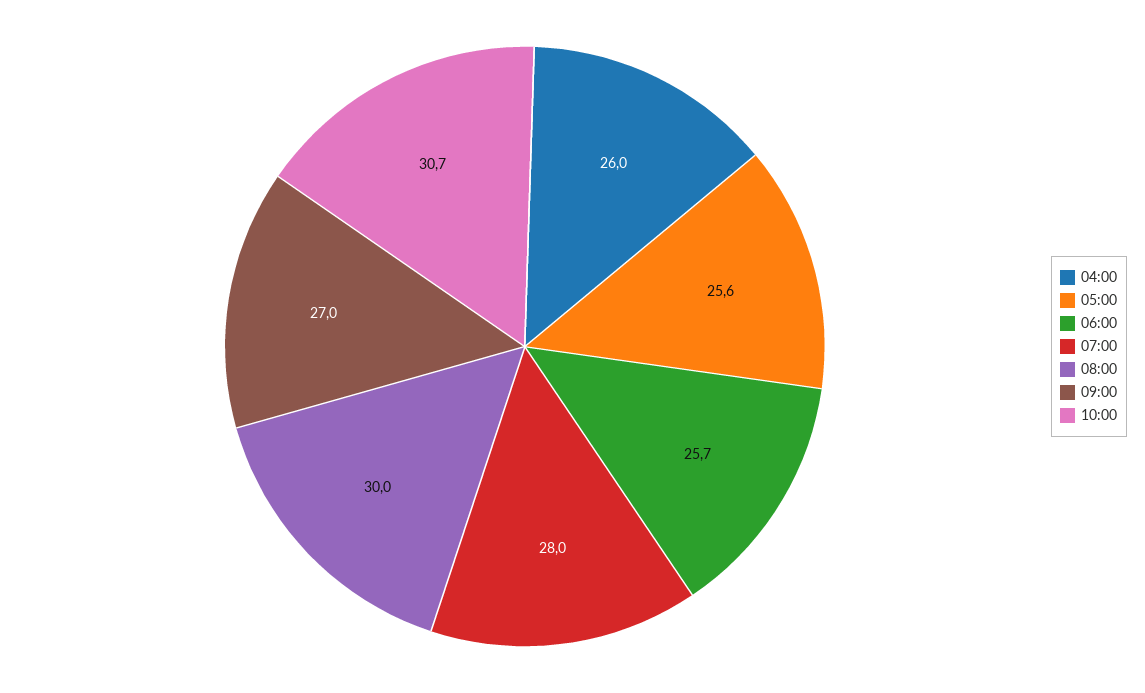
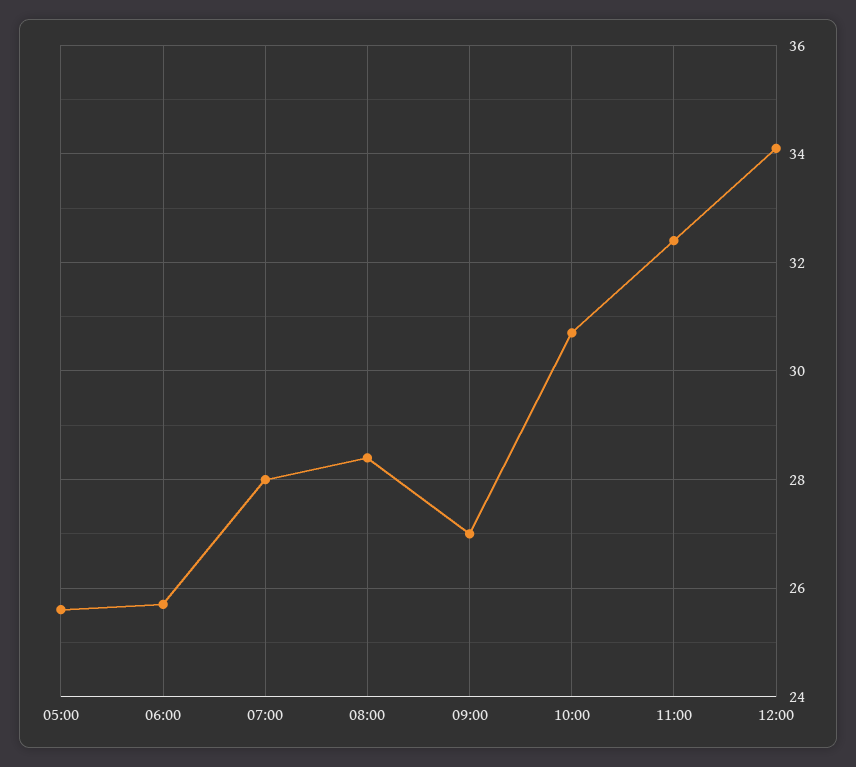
04:00: 26 -> none
08:00: 30 -> 28.5
11:00: none -> 32.5
12:00: none -> 34

